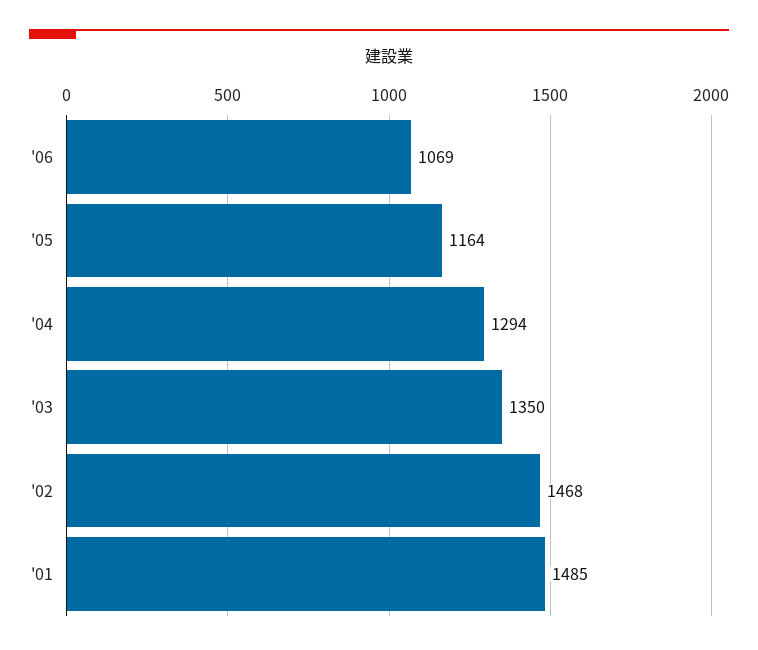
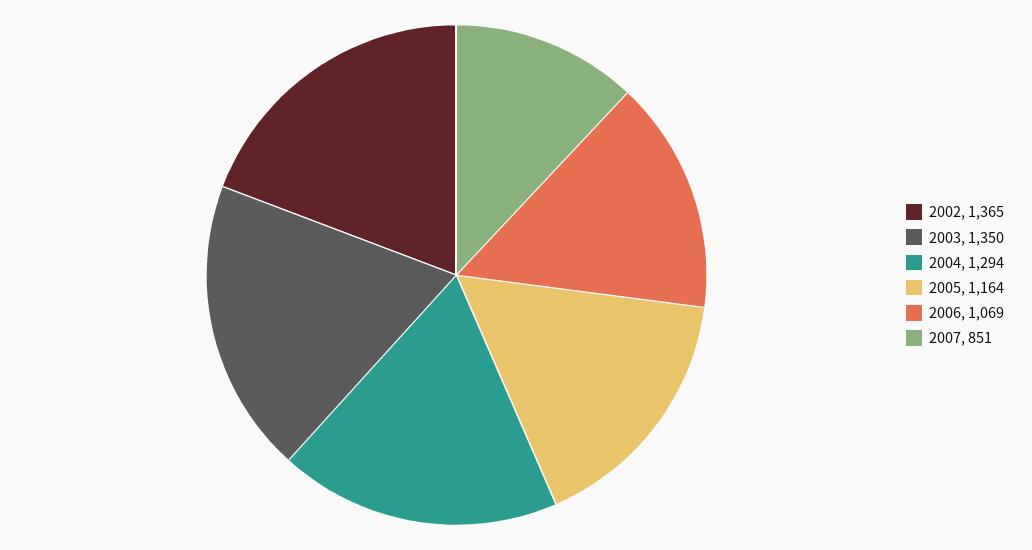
'02: 1468 -> 1365
'01: 1485 -> none
2007: none -> 851

